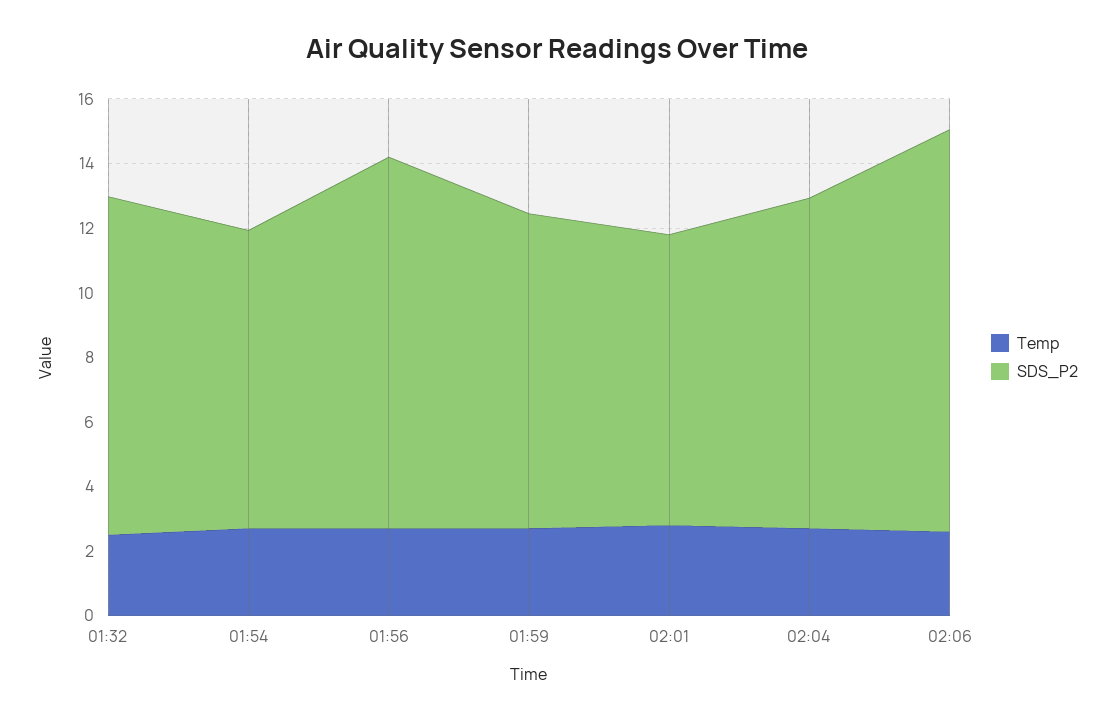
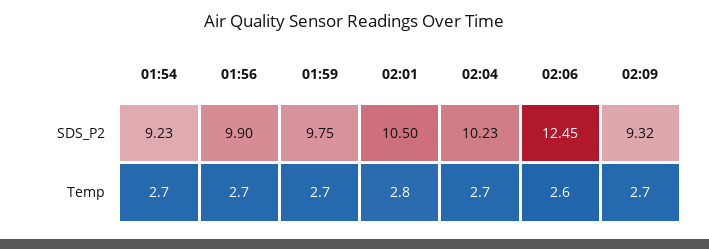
Temp, 01:32: 2.5 -> none
SDS_P2, 01:32: 10.5 -> none
SDS_P2, 01:56: 11.5 -> 9.9
SDS_P2, 02:01: 9 -> 10.5
SDS_P2, 02:09: none -> 9.32
Temp, 02:09: none -> 2.7

